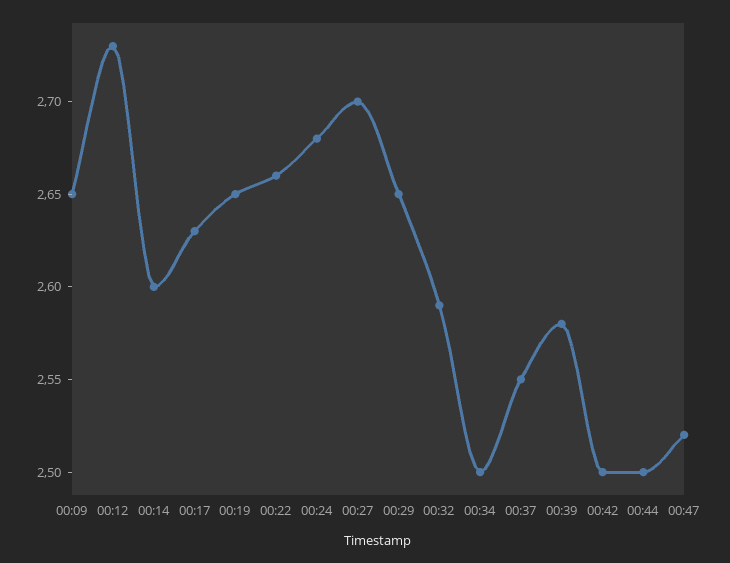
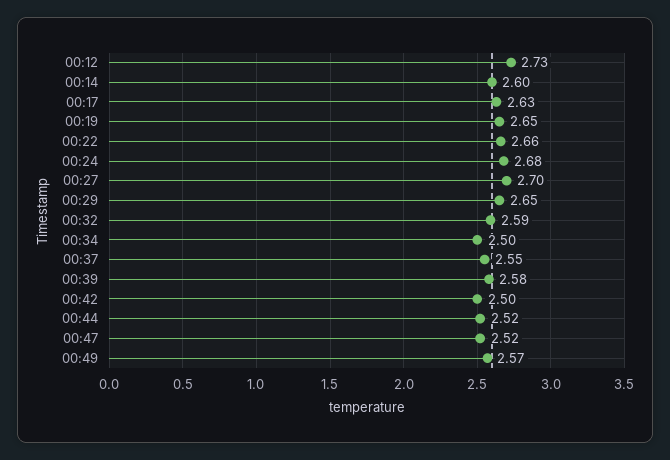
00:09: 2.65 -> none
00:44: 2.5 -> 2.52
00:49: none -> 2.57

